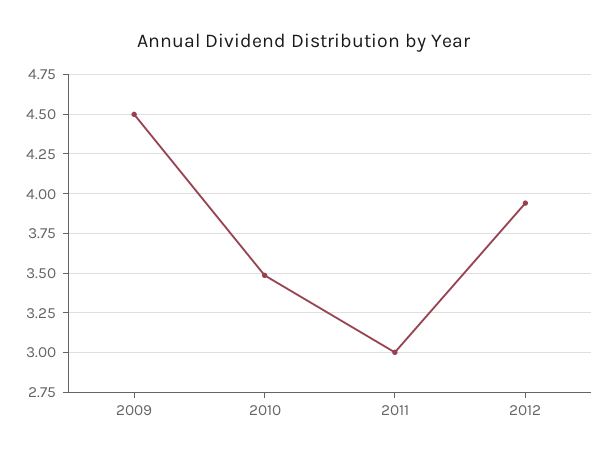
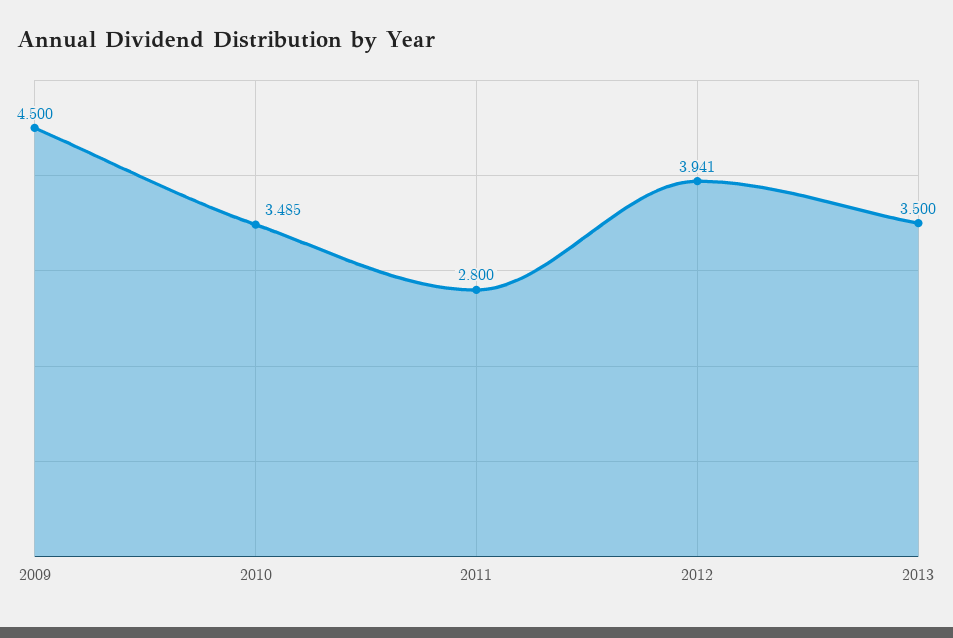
2011: 3 -> 2.8
2013: none -> 3.5

